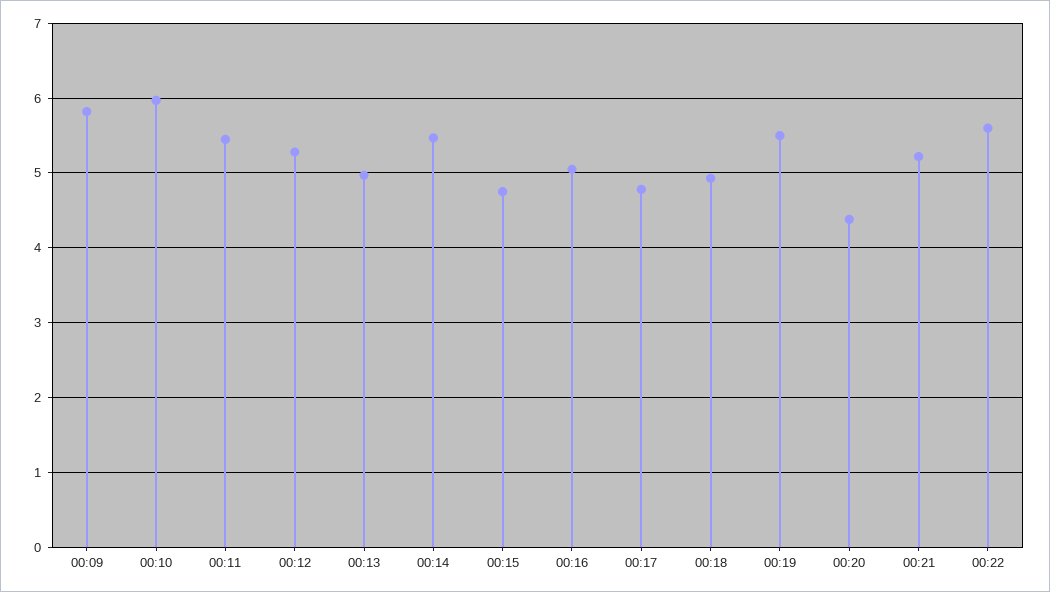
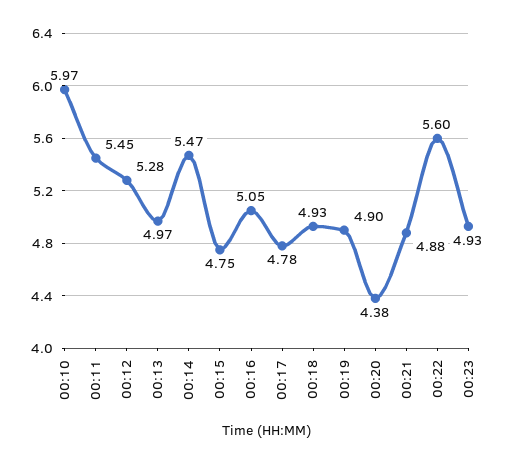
00:09: 5.8 -> none
00:19: 5.5 -> 4.9
00:21: 5.2 -> 4.88
00:23: none -> 4.93

